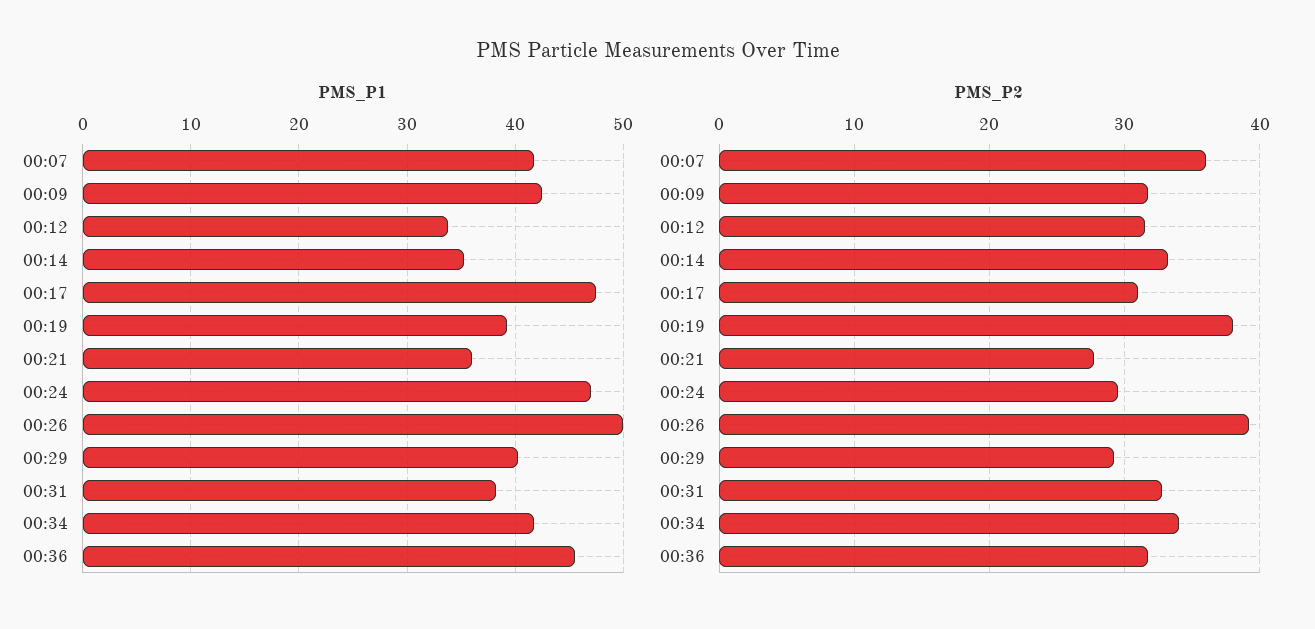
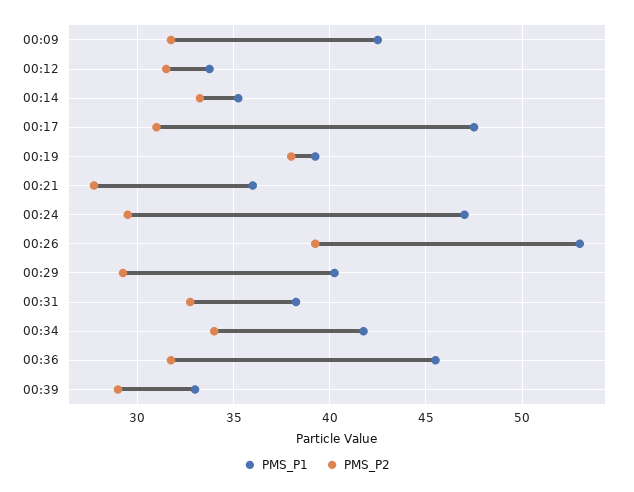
PMS_P1, 00:07: 42 -> none
PMS_P1, 00:26: 50 -> 53
PMS_P2, 00:07: 36 -> none
PMS_P1, 00:39: none -> 33
PMS_P2, 00:39: none -> 29

